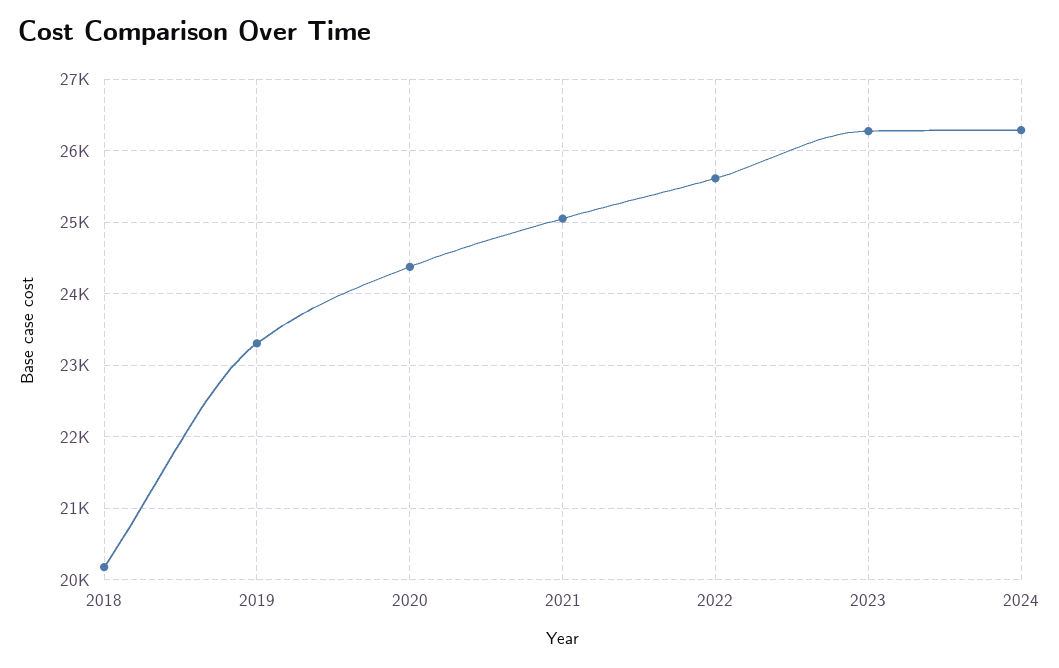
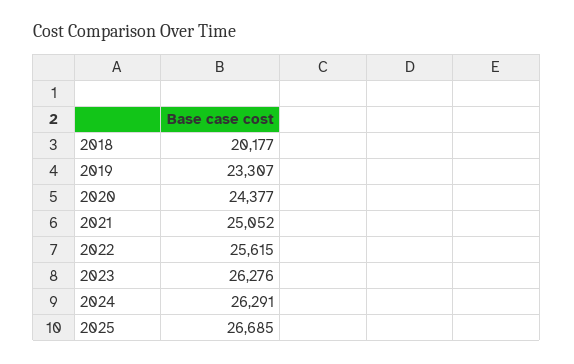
2025: none -> 26685

